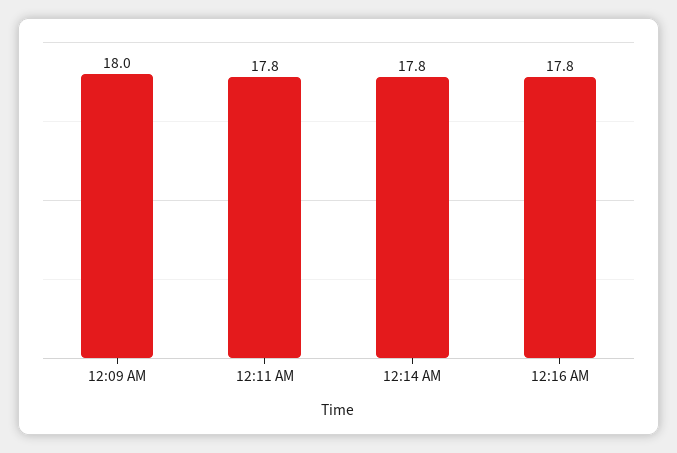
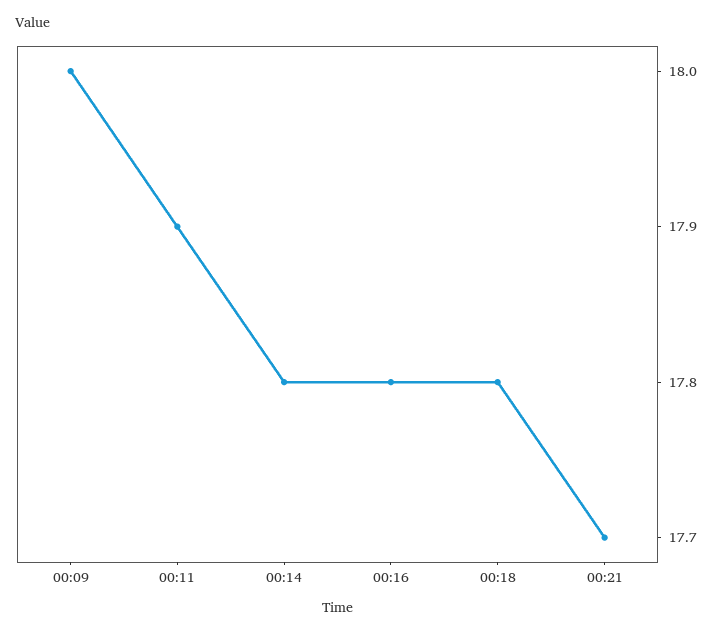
12:11 AM: 17.8 -> 17.9
00:18: none -> 17.8
00:21: none -> 17.7

